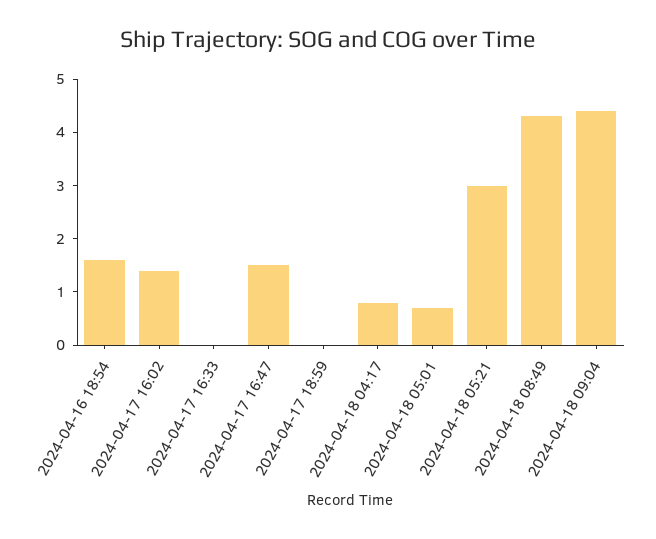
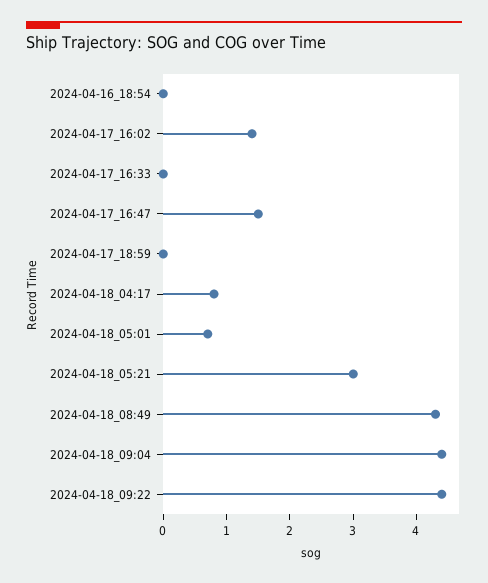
2024-04-16 18:54: 1.5 -> 0
2024-04-18_09:22: none -> 4.5

